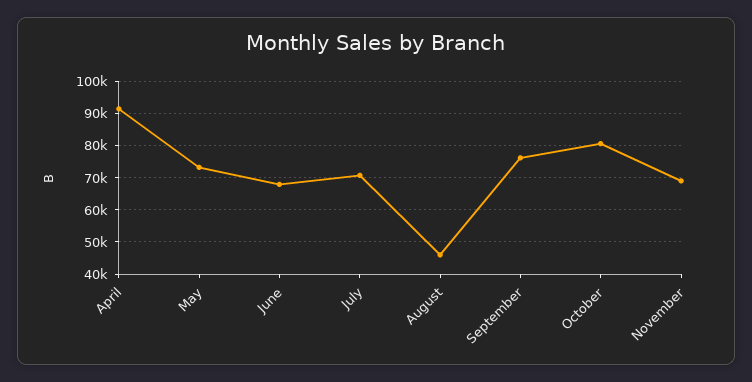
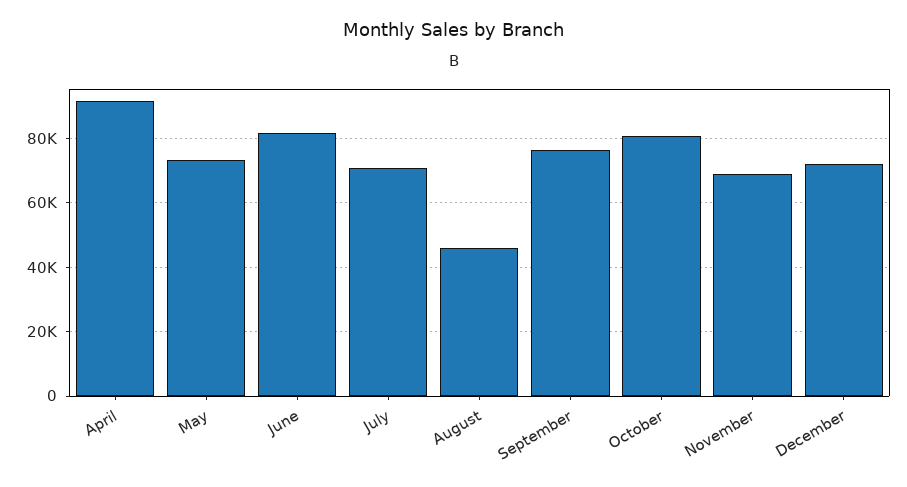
June: 68000 -> 82000
December: none -> 72000

